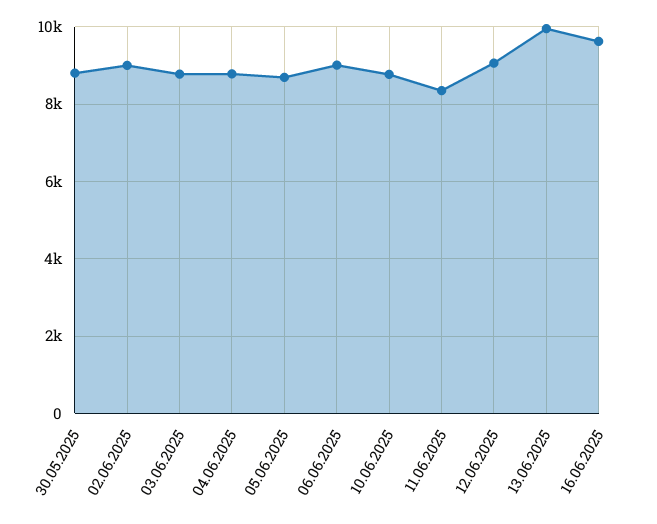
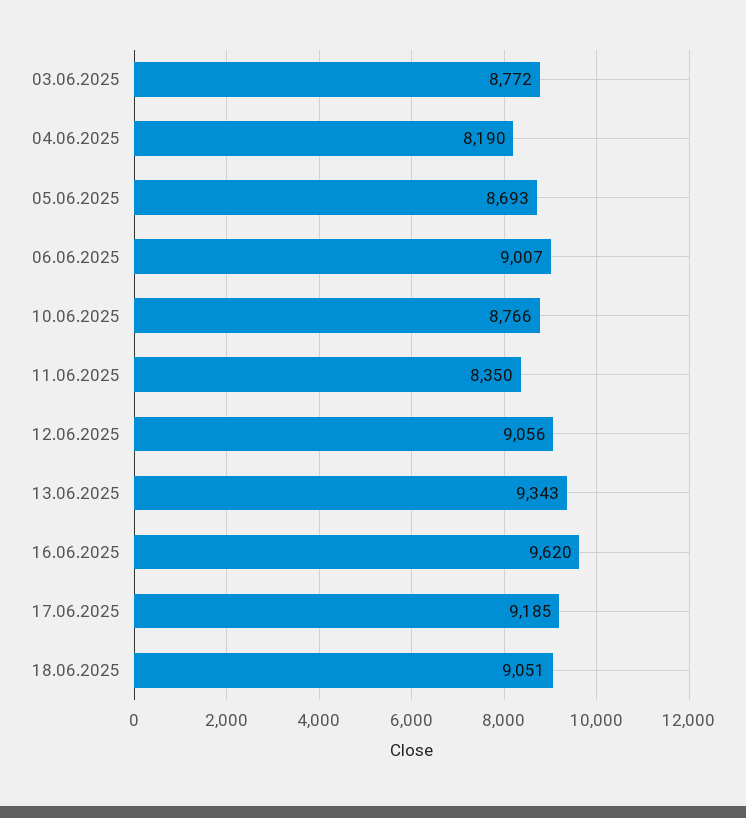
30.05.2025: 8800 -> none
02.06.2025: 9000 -> none
04.06.2025: 8800 -> 8190
13.06.2025: 10000 -> 9343
17.06.2025: none -> 9185
18.06.2025: none -> 9051

